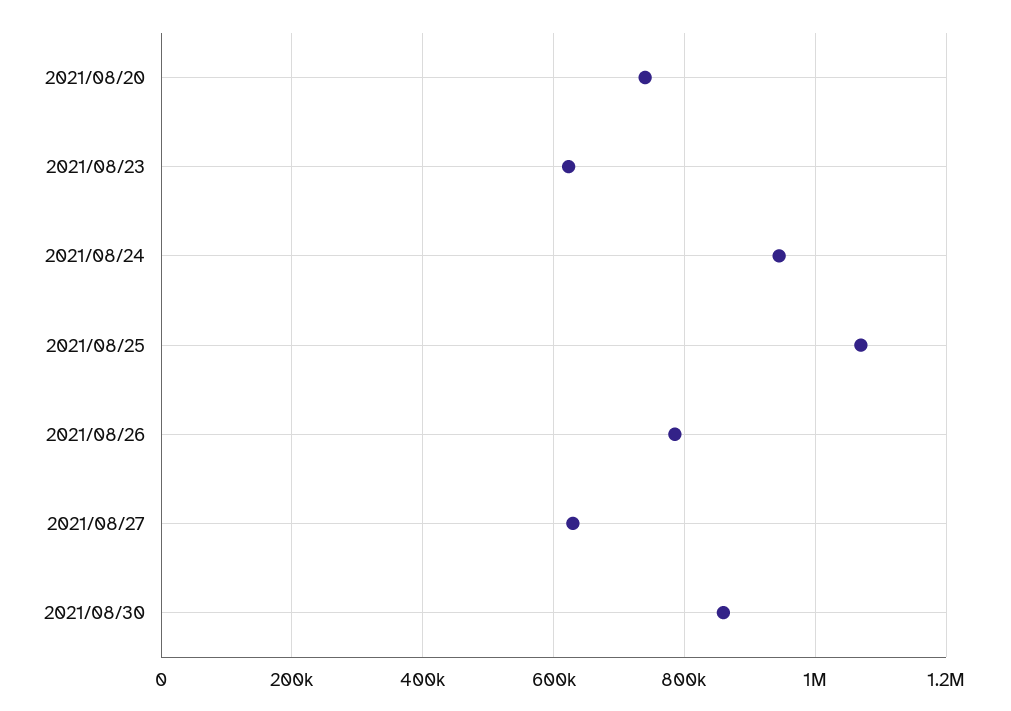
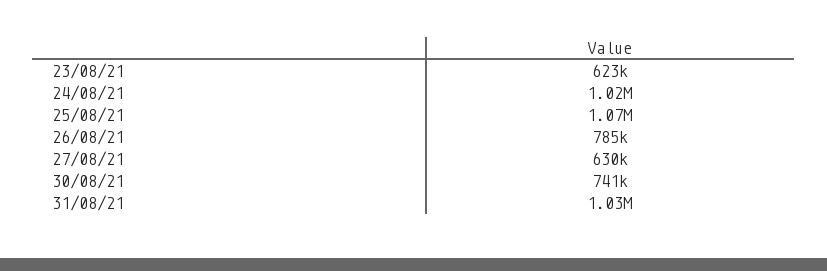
2021/08/20: 740000 -> none
2021/08/24: 940000 -> 1020000
2021/08/30: 860000 -> 741000
31/08/21: none -> 1030000

